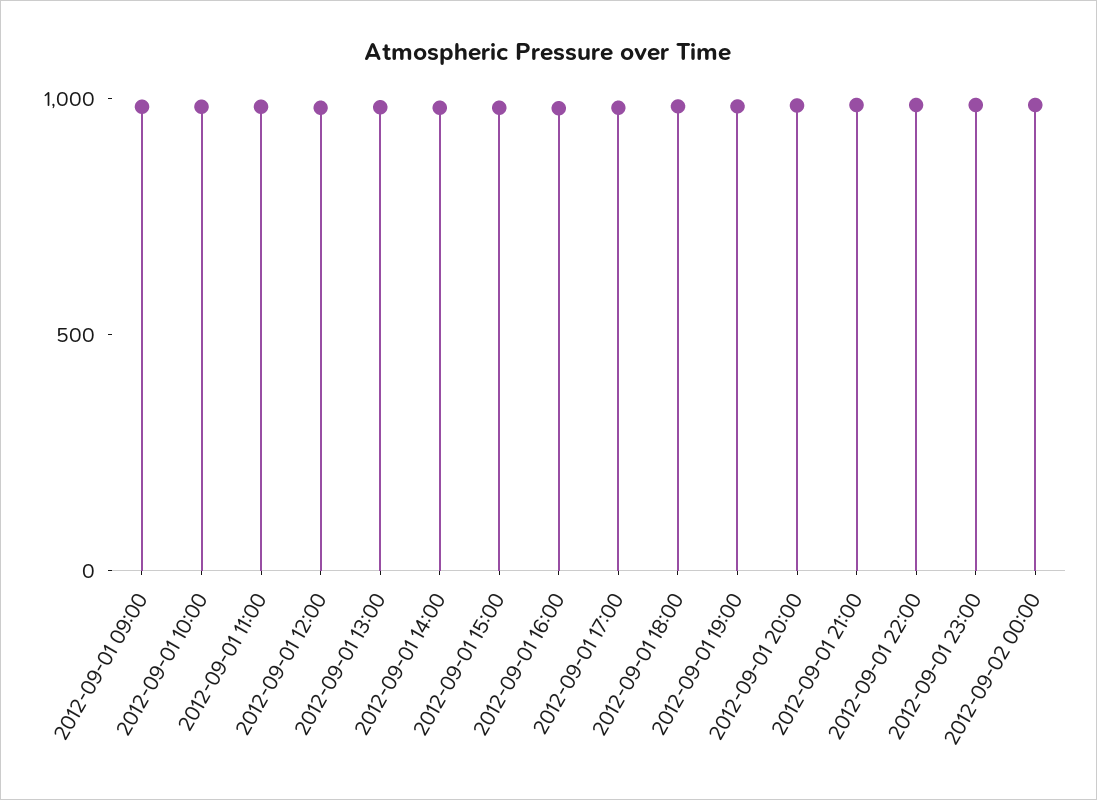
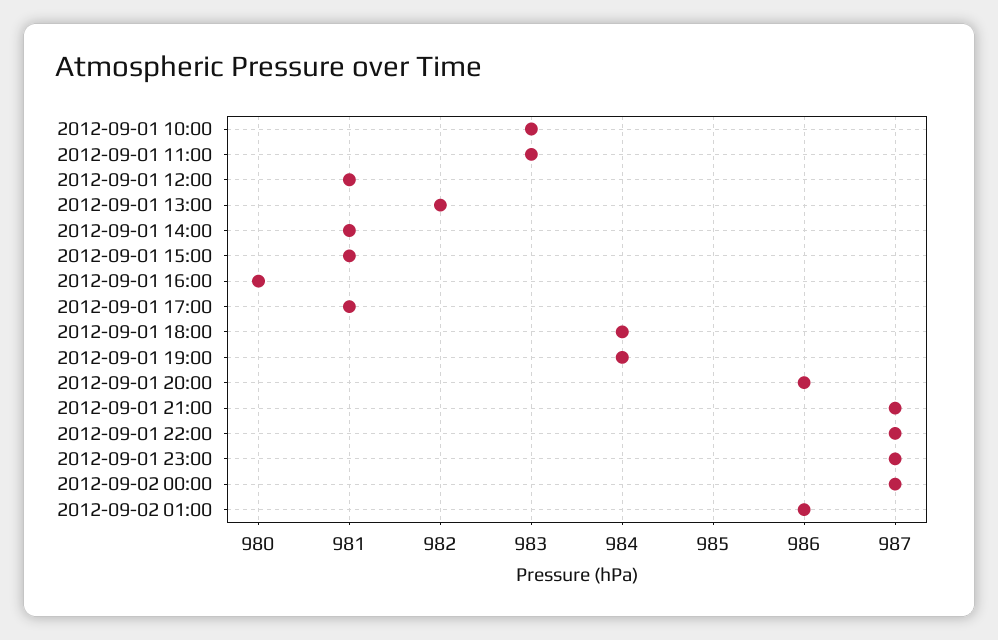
2012-09-01 09:00: 1000 -> none
2012-09-02 01:00: none -> 986

